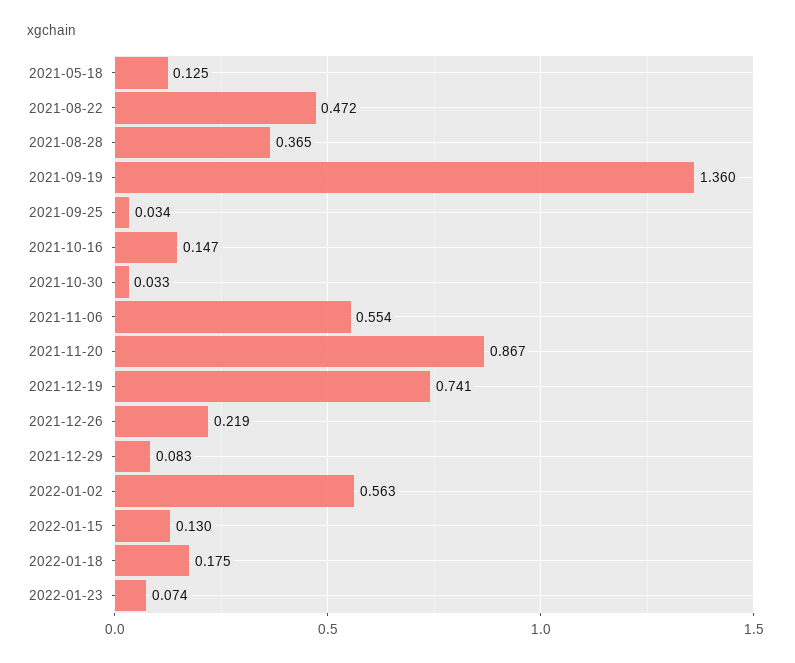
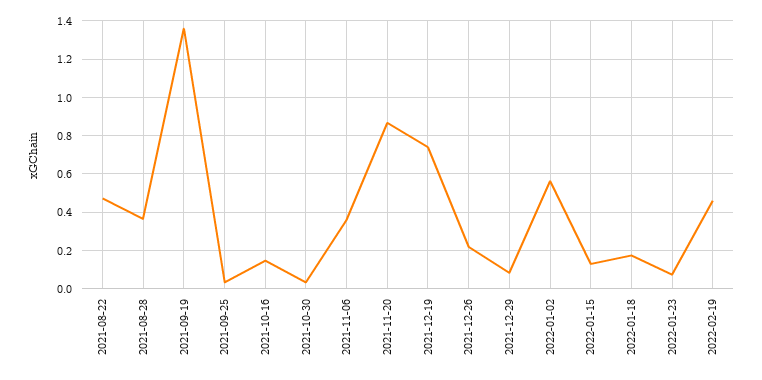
2021-05-18: 0.125 -> none
2021-11-06: 0.554 -> 0.35
2022-02-19: none -> 0.45

